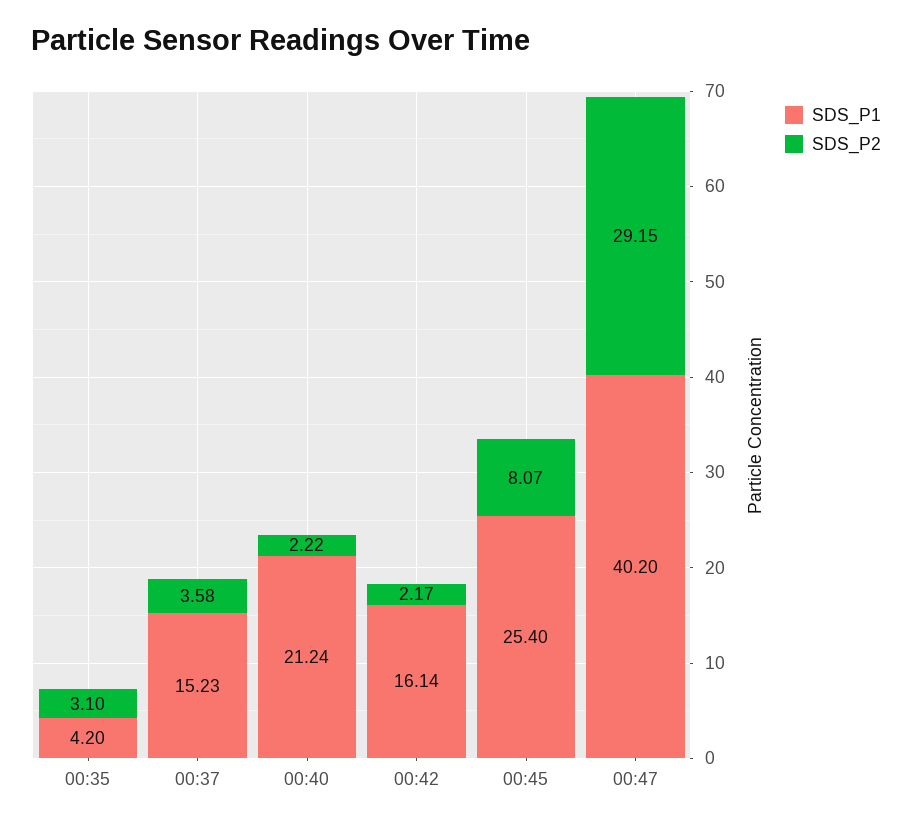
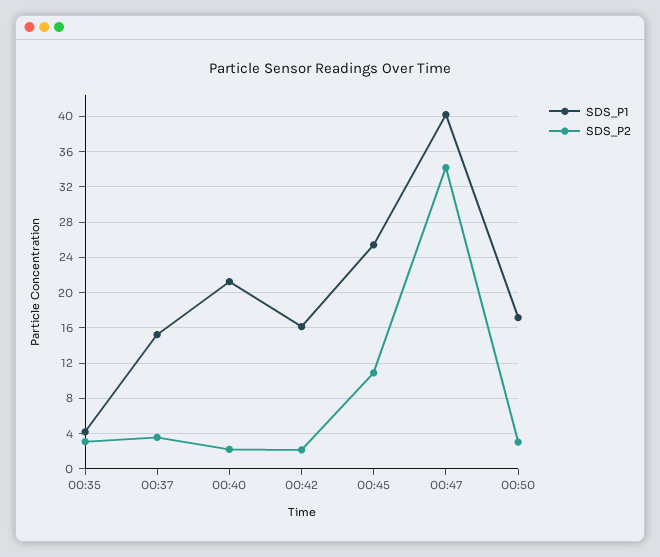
SDS_P2, 00:45: 8.07 -> 11
SDS_P2, 00:47: 29.15 -> 34
SDS_P1, 00:50: none -> 17
SDS_P2, 00:50: none -> 3

